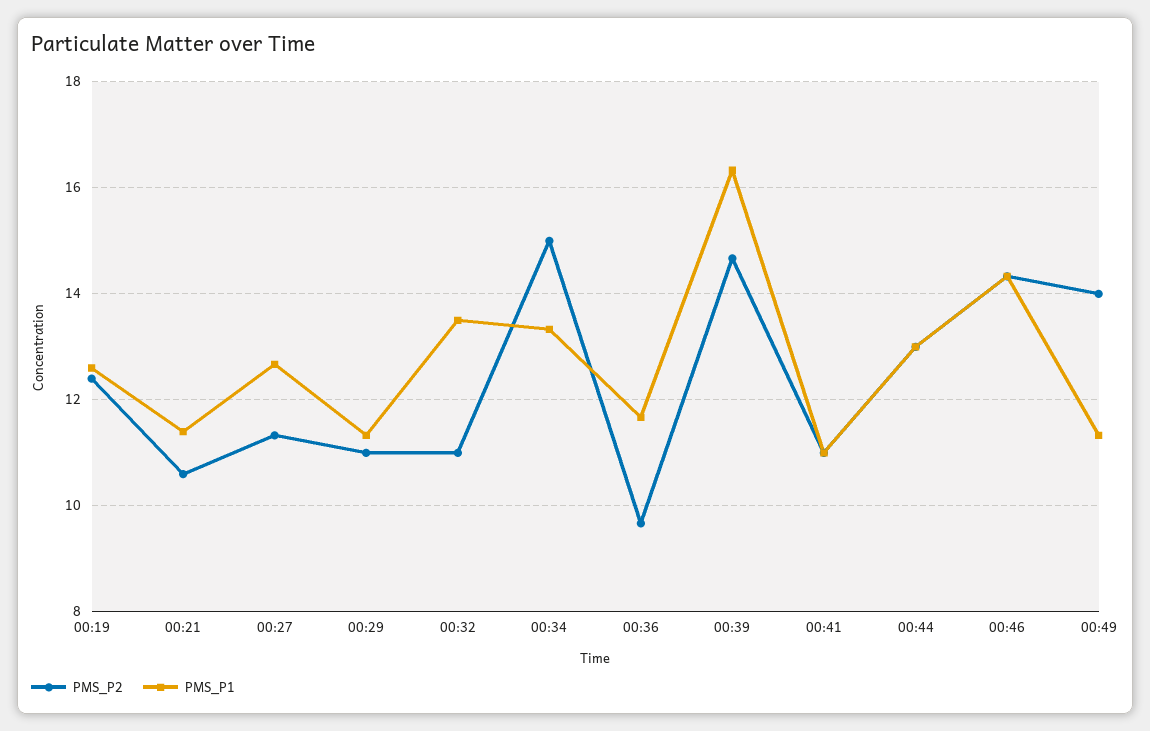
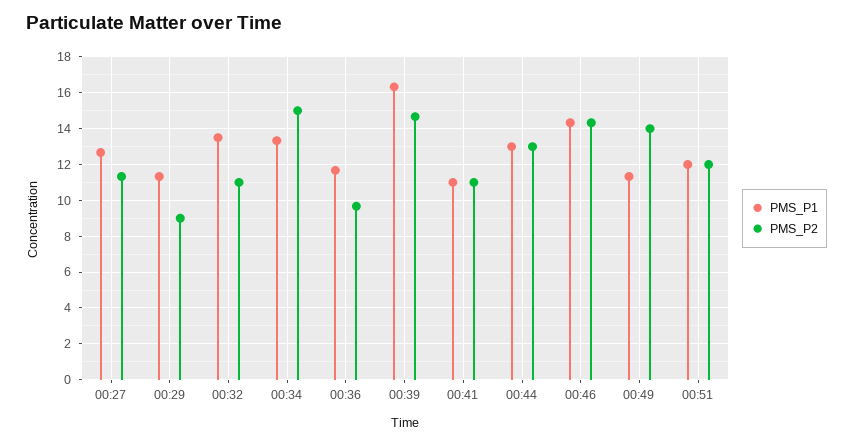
PMS_P2, 00:19: 12.4 -> none
PMS_P1, 00:19: 12.6 -> none
PMS_P2, 00:21: 10.6 -> none
PMS_P1, 00:21: 11.4 -> none
PMS_P2, 00:29: 11 -> 9
PMS_P1, 00:51: none -> 12
PMS_P2, 00:51: none -> 12

